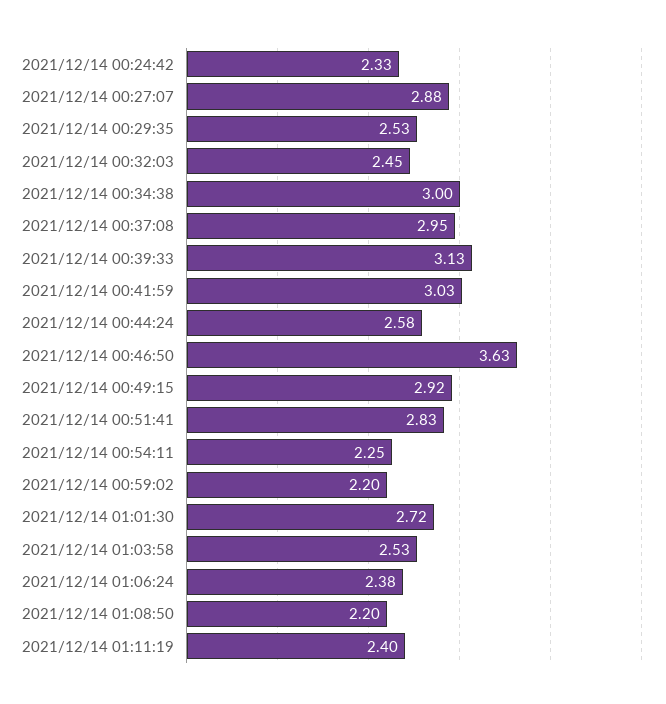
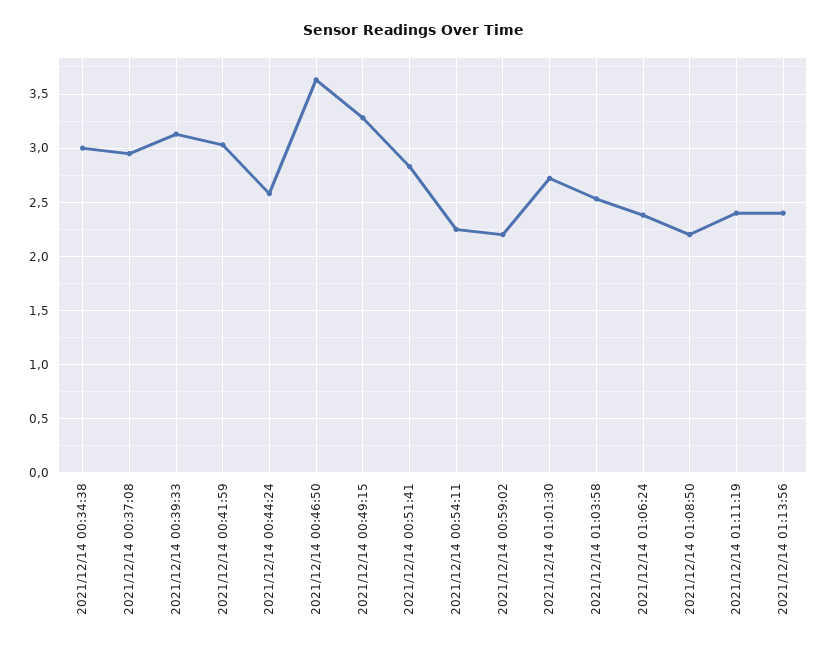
2021/12/14 00:24:42: 2.33 -> none
2021/12/14 00:27:07: 2.88 -> none
2021/12/14 00:29:35: 2.53 -> none
2021/12/14 00:32:03: 2.45 -> none
2021/12/14 00:49:15: 2.92 -> 3.3
2021/12/14 01:13:56: none -> 2.4

